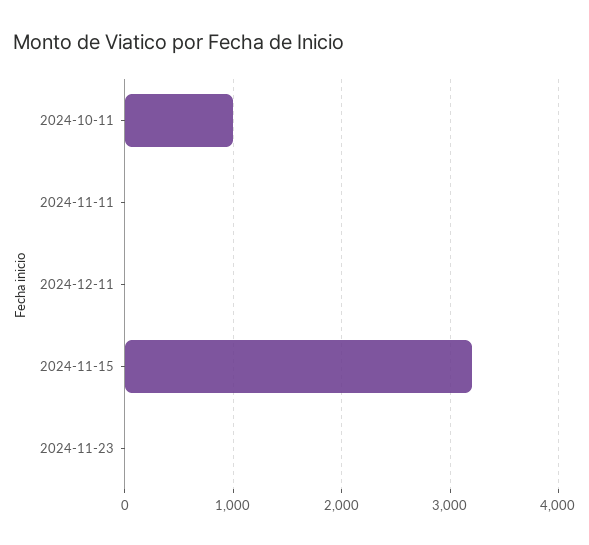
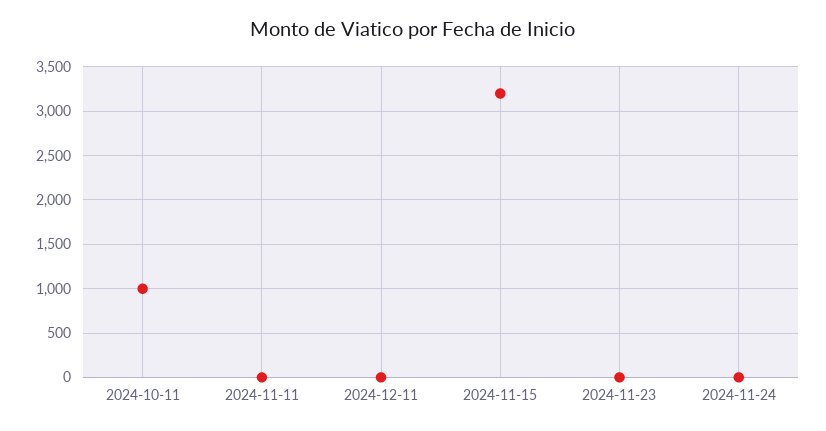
2024-11-24: none -> 0

